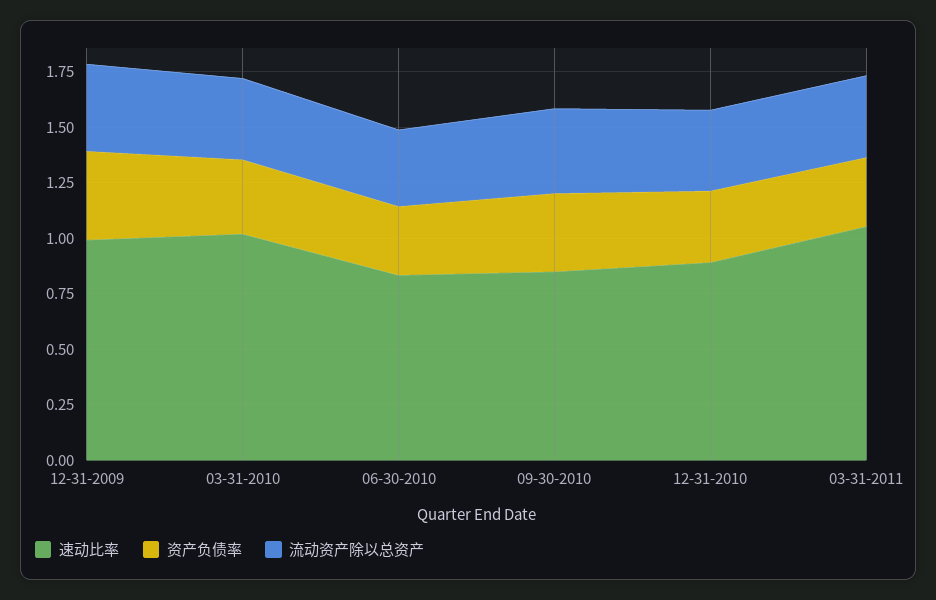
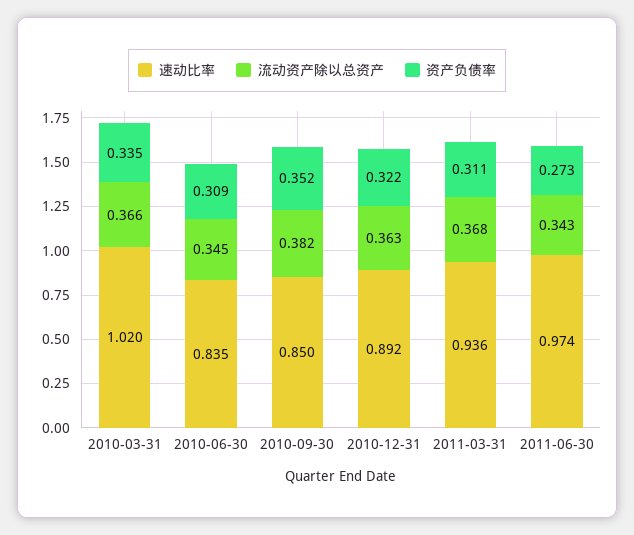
速动比率, 12-31-2009: 1 -> none
资产负债率, 12-31-2009: 0.4 -> none
流动资产除以总资产, 12-31-2009: 0.4 -> none
速动比率, 03-31-2011: 1.05 -> 0.936
速动比率, 2011-06-30: none -> 0.974
流动资产除以总资产, 2011-06-30: none -> 0.343
资产负债率, 2011-06-30: none -> 0.273

